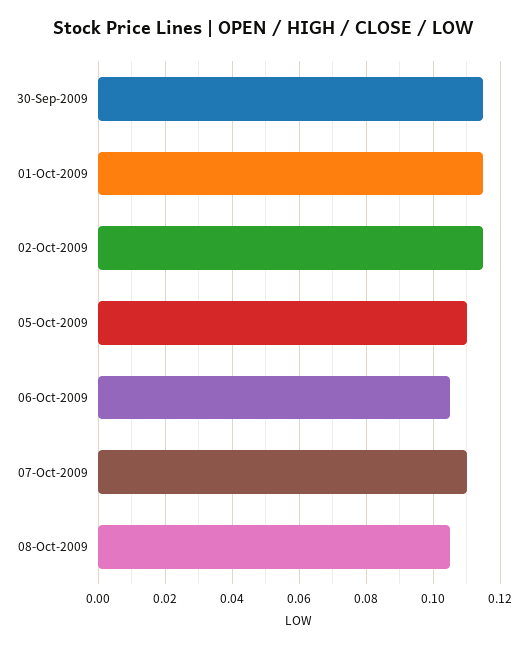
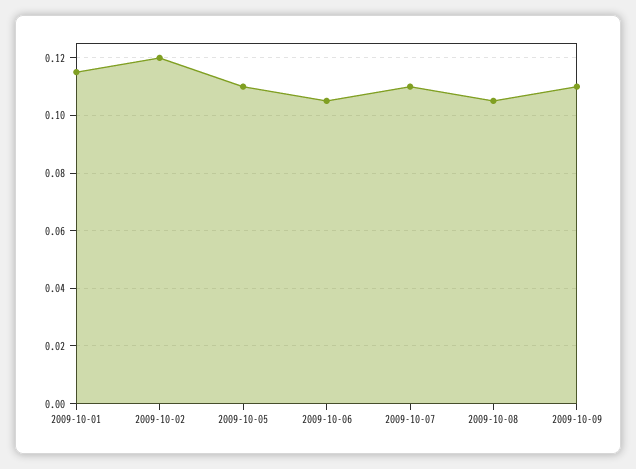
30-Sep-2009: 0.115 -> none
02-Oct-2009: 0.115 -> 0.12
2009-10-09: none -> 0.11

